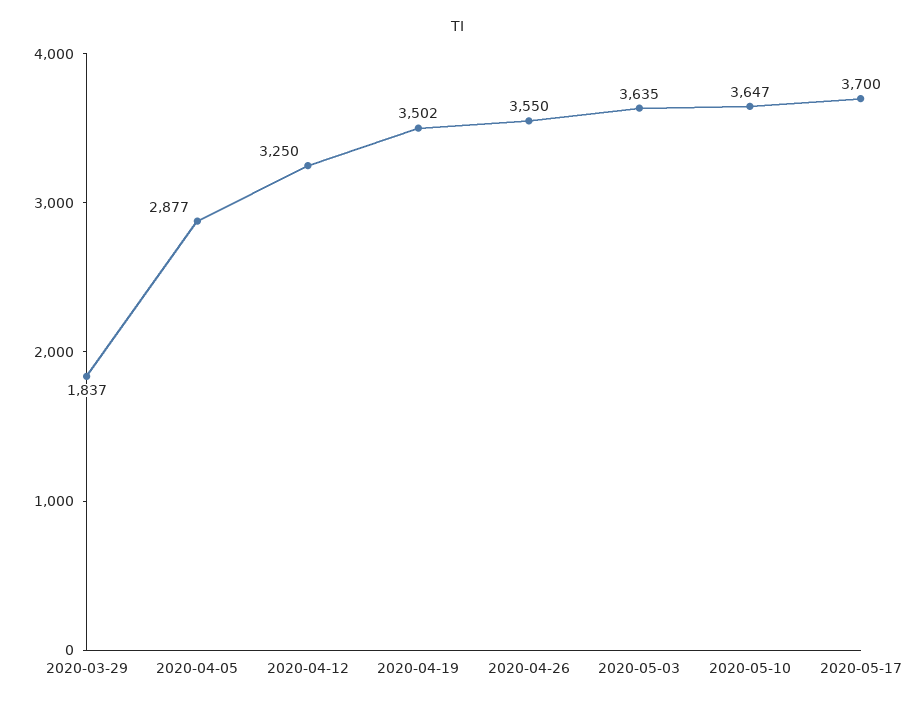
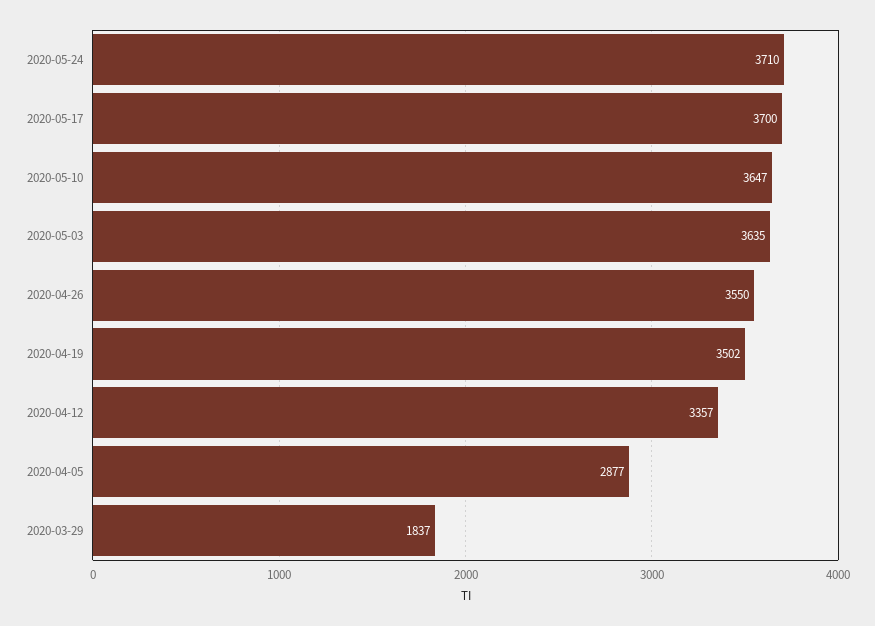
2020-04-12: 3250 -> 3357
2020-05-24: none -> 3710

